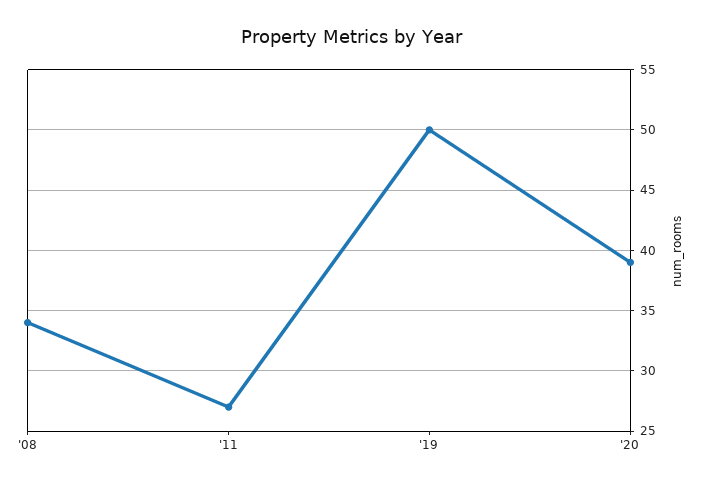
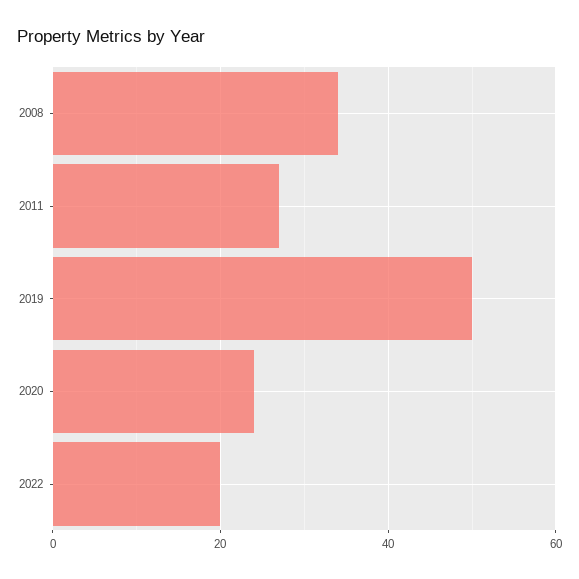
'20: 39 -> 25
2022: none -> 20

